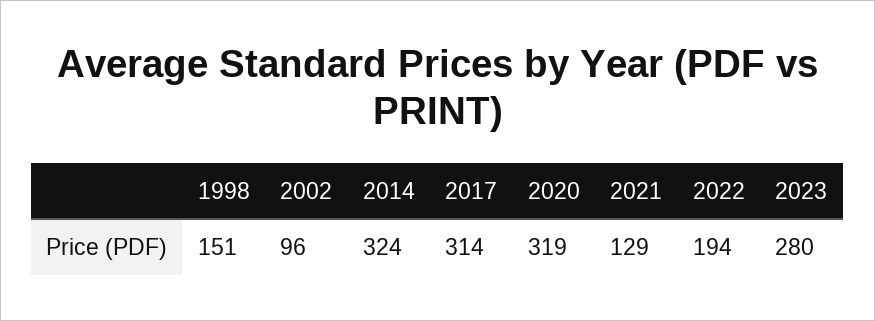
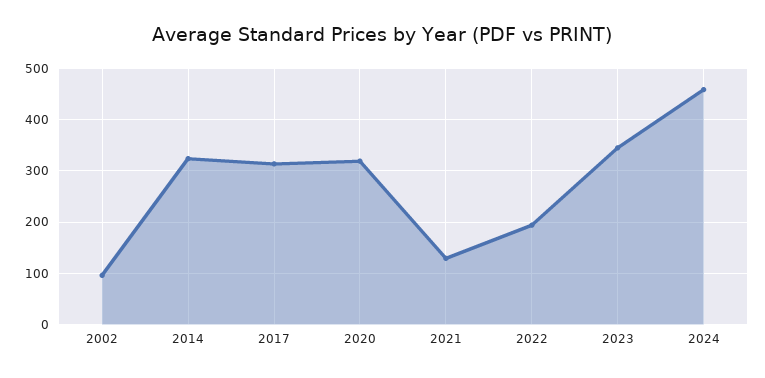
1998: 151 -> none
2023: 280 -> 340
2024: none -> 460

